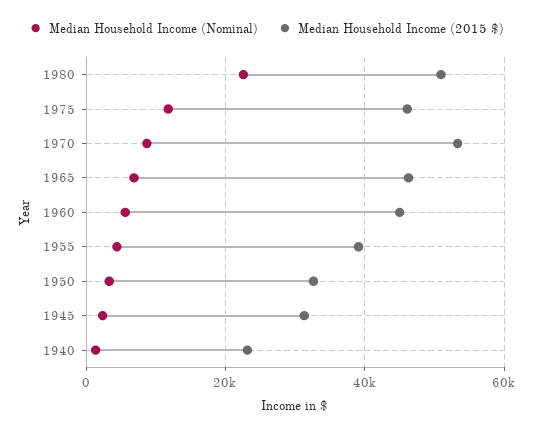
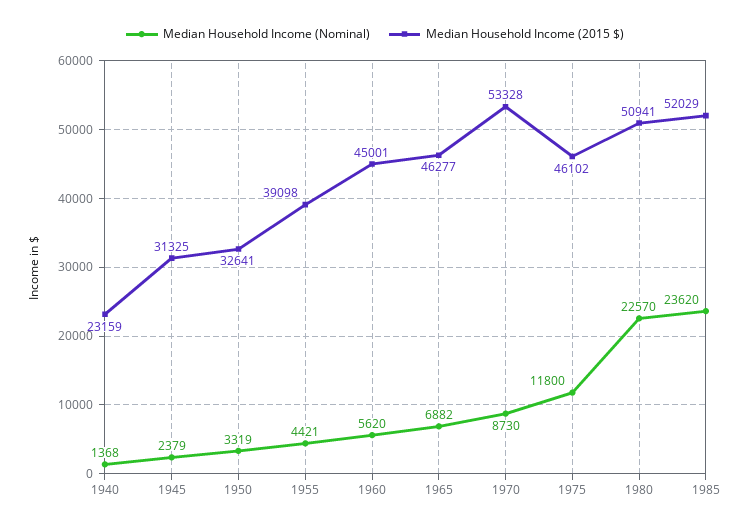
Median Household Income (Nominal), 1985: none -> 23620
Median Household Income (2015 $), 1985: none -> 52029

